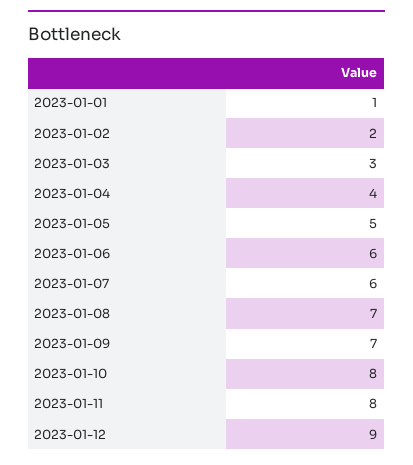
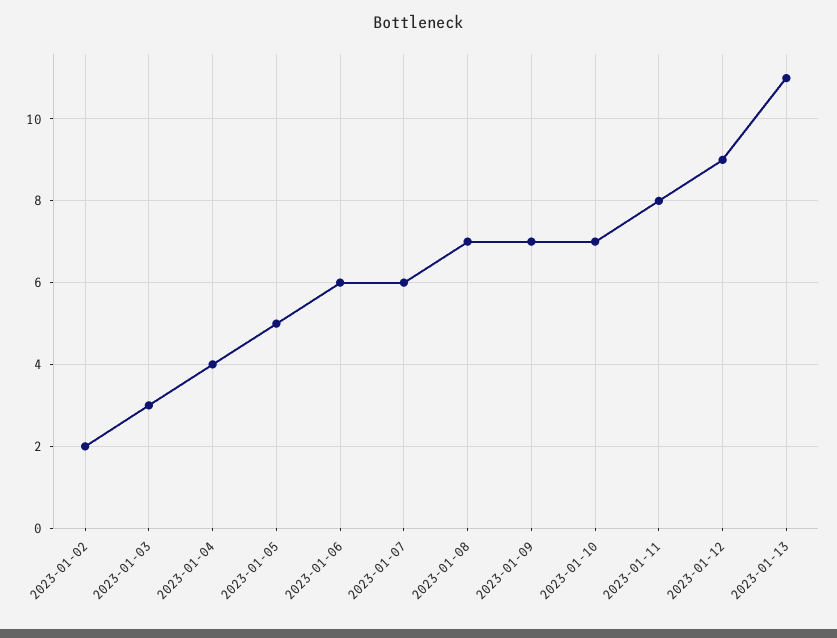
2023-01-01: 1 -> none
2023-01-10: 8 -> 7
2023-01-13: none -> 11

